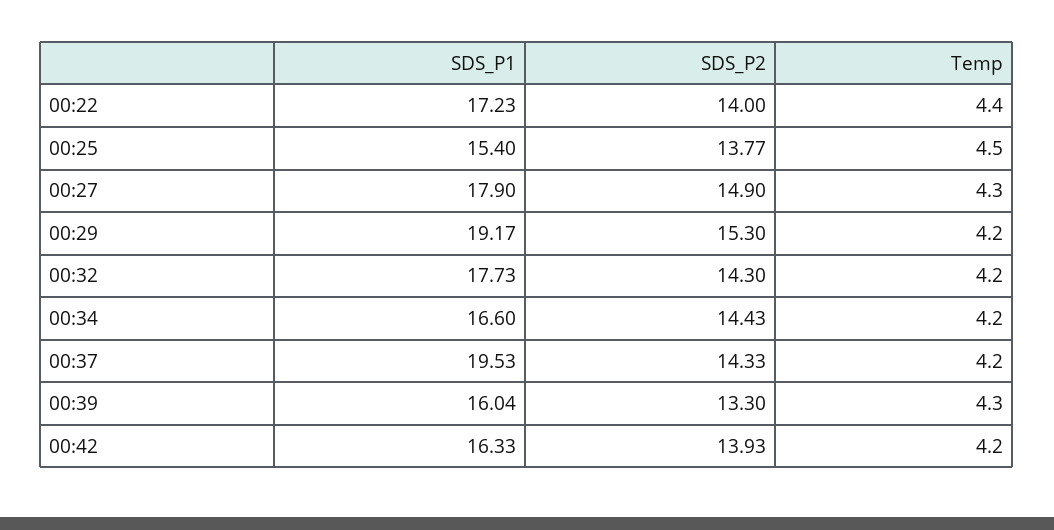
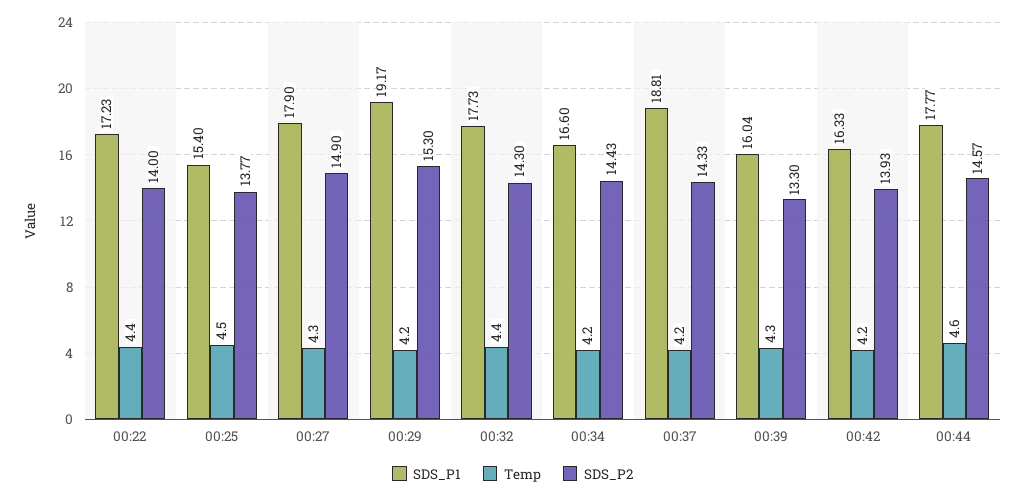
Temp, 00:32: 4.2 -> 4.4
SDS_P1, 00:37: 19.53 -> 18.81
SDS_P1, 00:44: none -> 17.77
Temp, 00:44: none -> 4.6
SDS_P2, 00:44: none -> 14.57

